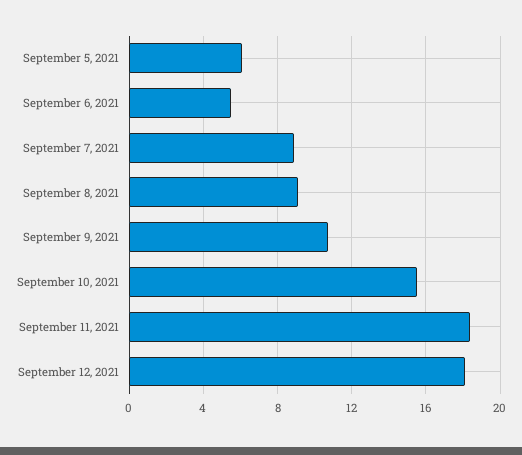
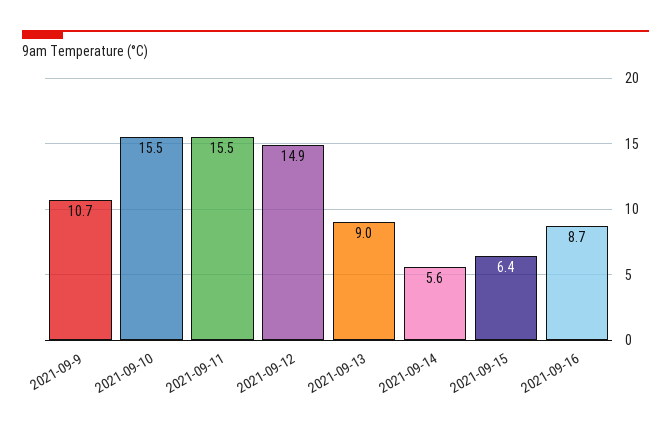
September 5, 2021: 6 -> none
September 6, 2021: 5.5 -> none
September 7, 2021: 9 -> none
September 8, 2021: 9 -> none
September 11, 2021: 18.5 -> 15.5
September 12, 2021: 18 -> 14.9
2021-09-13: none -> 9
2021-09-14: none -> 5.6
2021-09-15: none -> 6.4
2021-09-16: none -> 8.7

